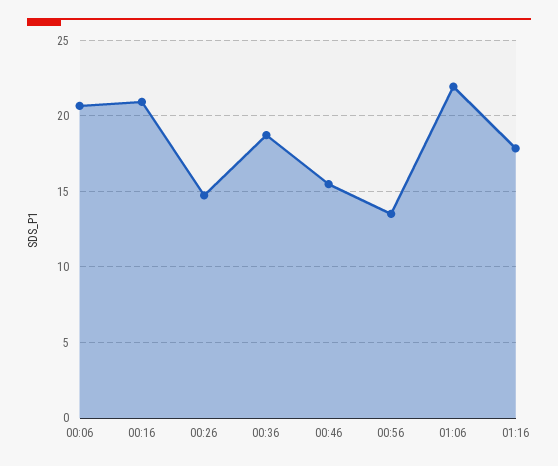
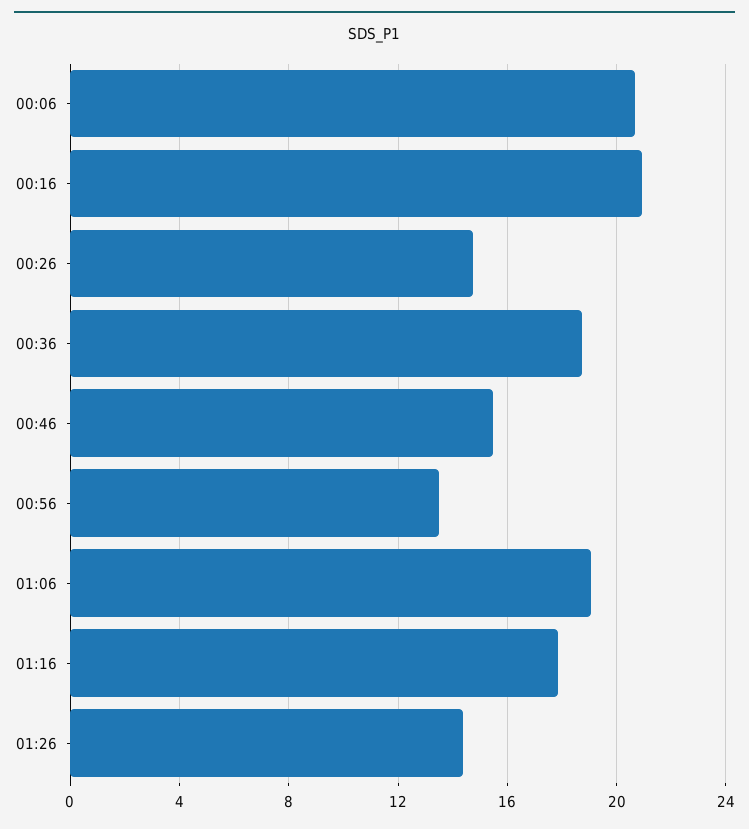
01:06: 22 -> 19
01:26: none -> 14.5

